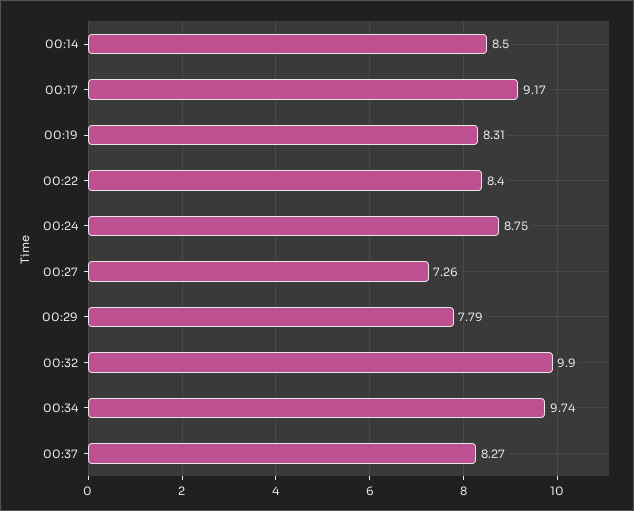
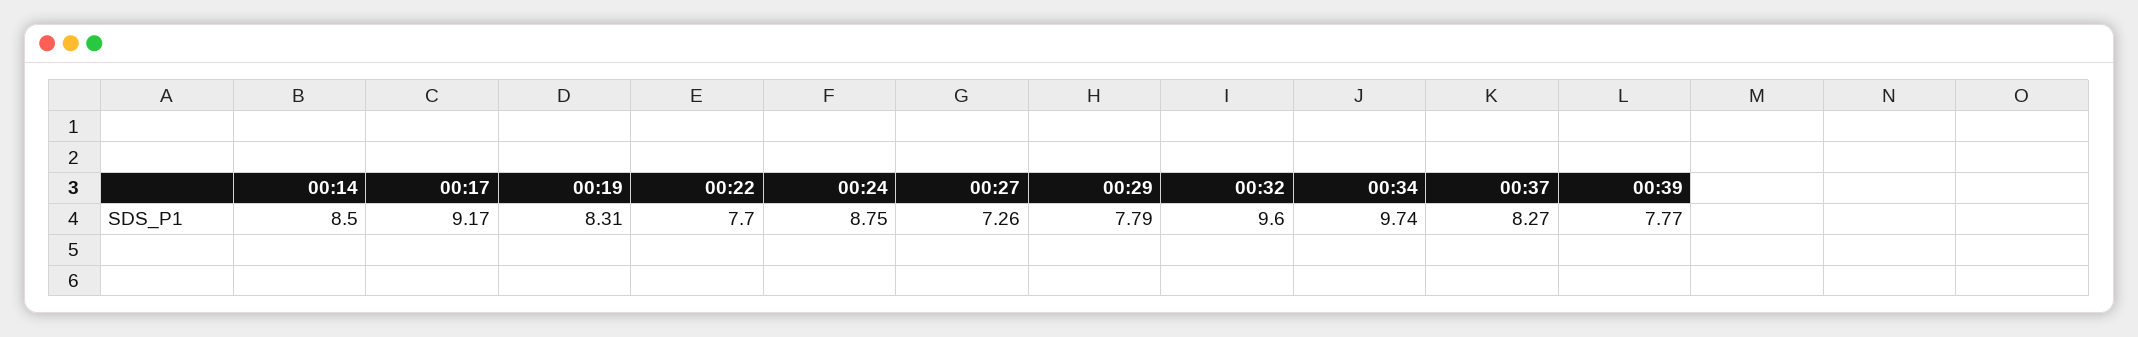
00:22: 8.4 -> 7.7
00:32: 9.9 -> 9.6
00:39: none -> 7.77

